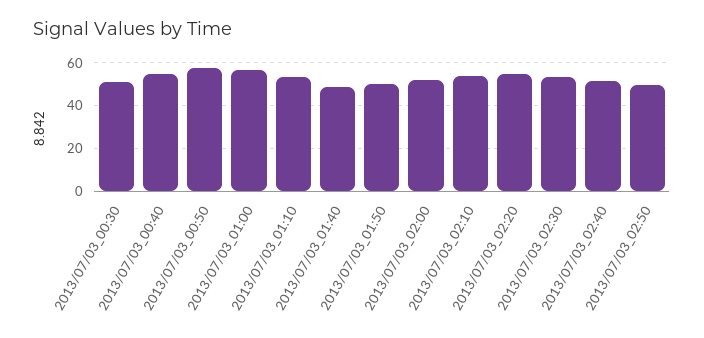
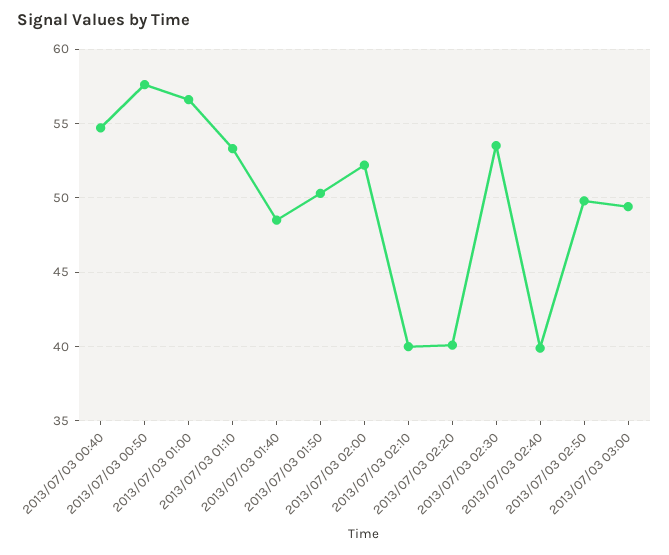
2013/07/03_00:30: 50 -> none
2013/07/03_02:10: 55 -> 40
2013/07/03_02:20: 55 -> 40
2013/07/03_02:40: 50 -> 40
2013/07/03 03:00: none -> 49.5

